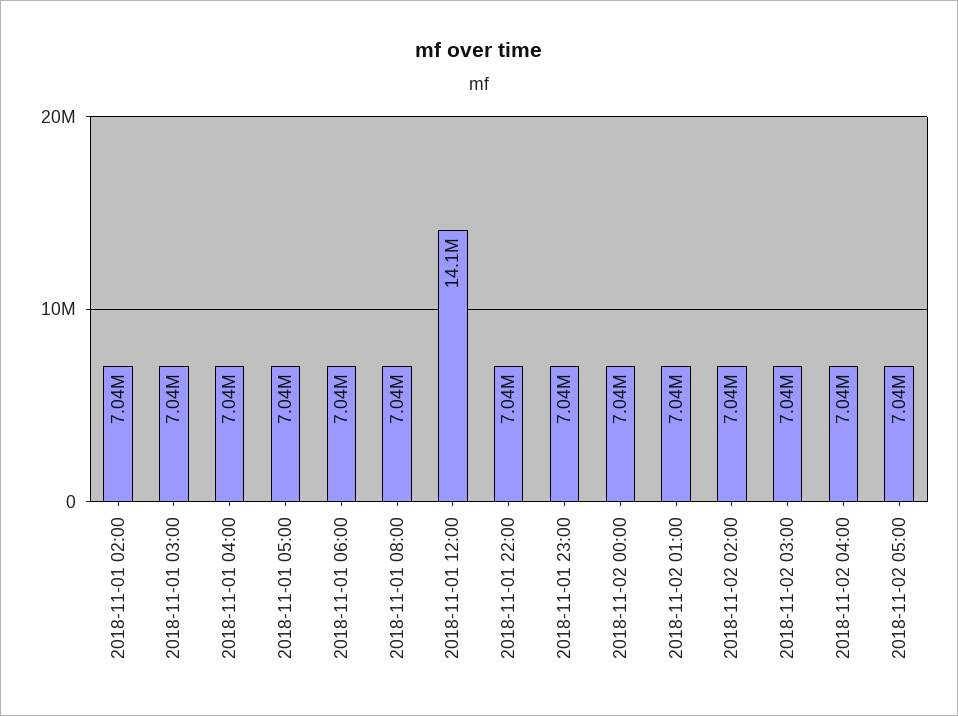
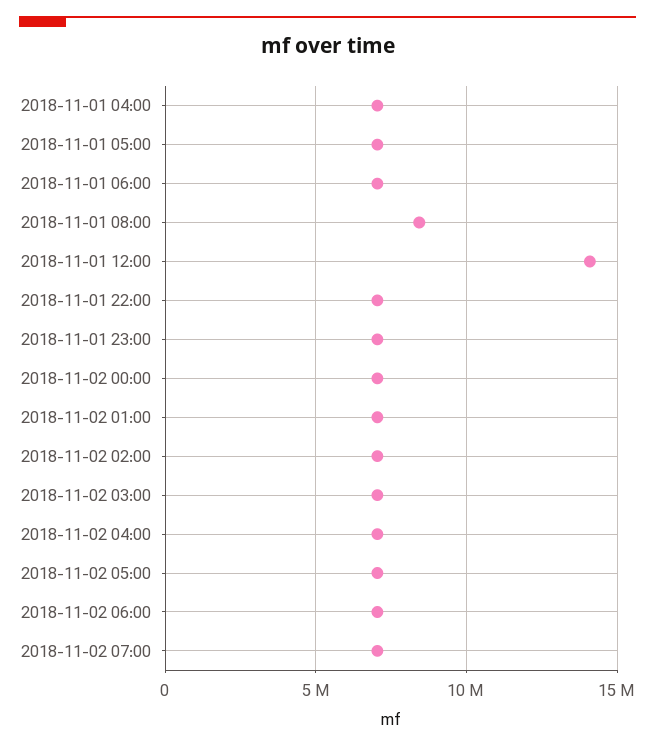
2018-11-01 02:00: 7040000 -> none
2018-11-01 03:00: 7040000 -> none
2018-11-01 08:00: 7040000 -> 8500000
2018-11-02 06:00: none -> 7000000
2018-11-02 07:00: none -> 7000000

